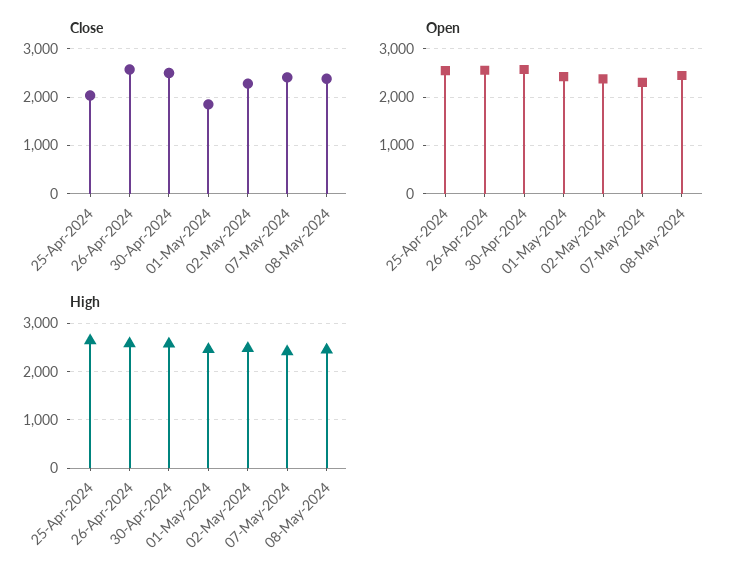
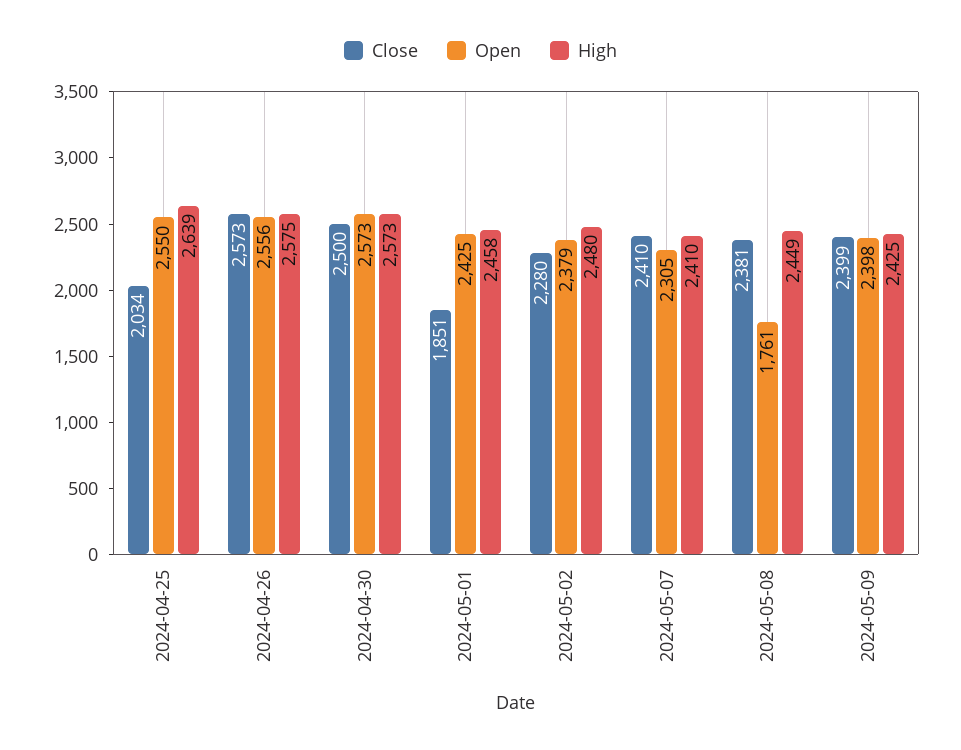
Open, 08-May-2024: 2400 -> 1761
Close, 2024-05-09: none -> 2399
Open, 2024-05-09: none -> 2398
High, 2024-05-09: none -> 2425

